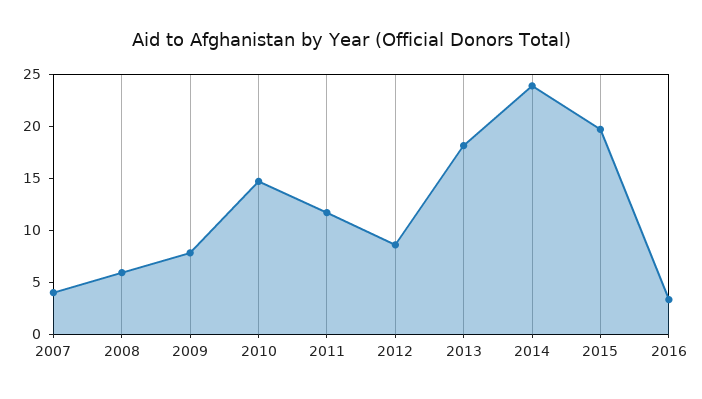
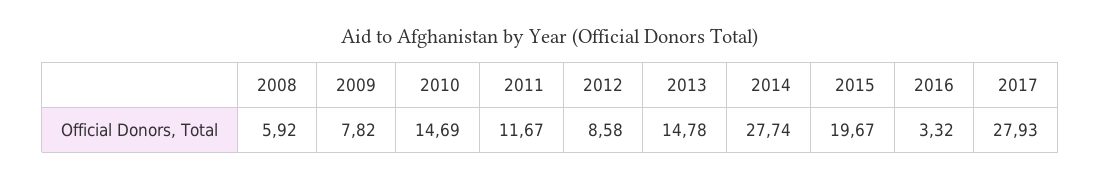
2007: 4 -> none
2013: 18 -> 14.78
2014: 24 -> 27.74
2017: none -> 27.93

